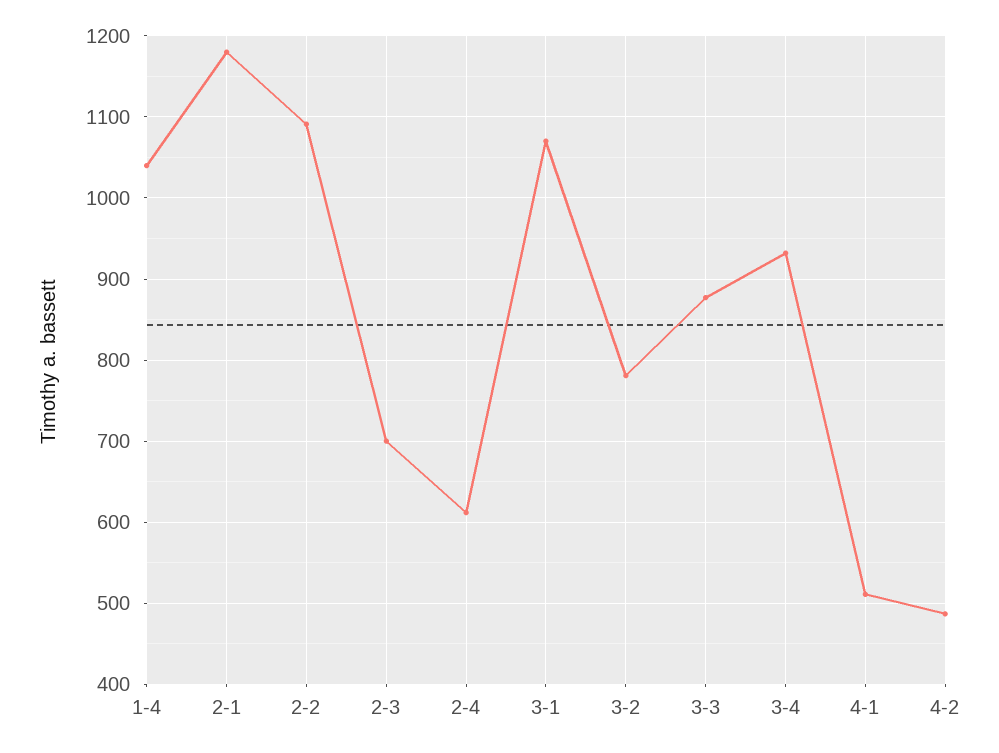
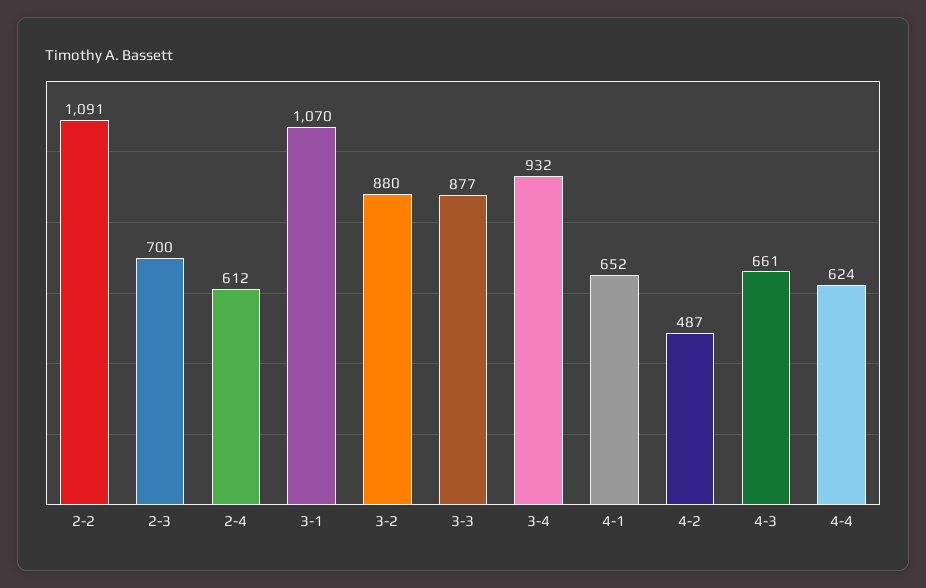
1-4: 1040 -> none
2-1: 1180 -> none
3-2: 780 -> 880
4-1: 510 -> 652
4-3: none -> 661
4-4: none -> 624

